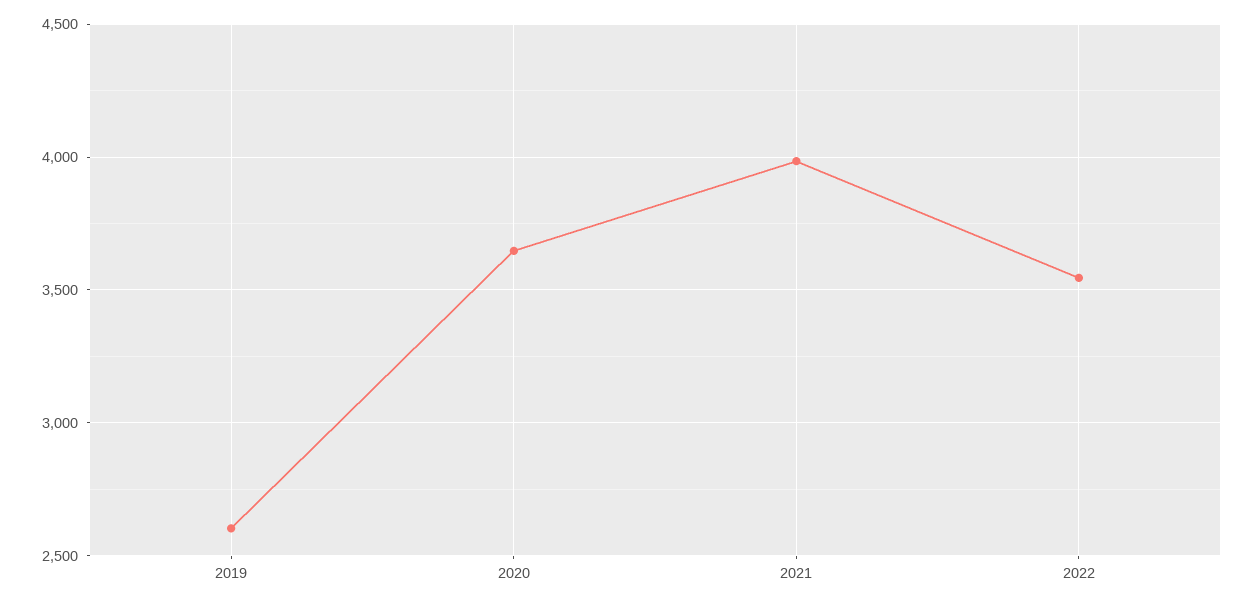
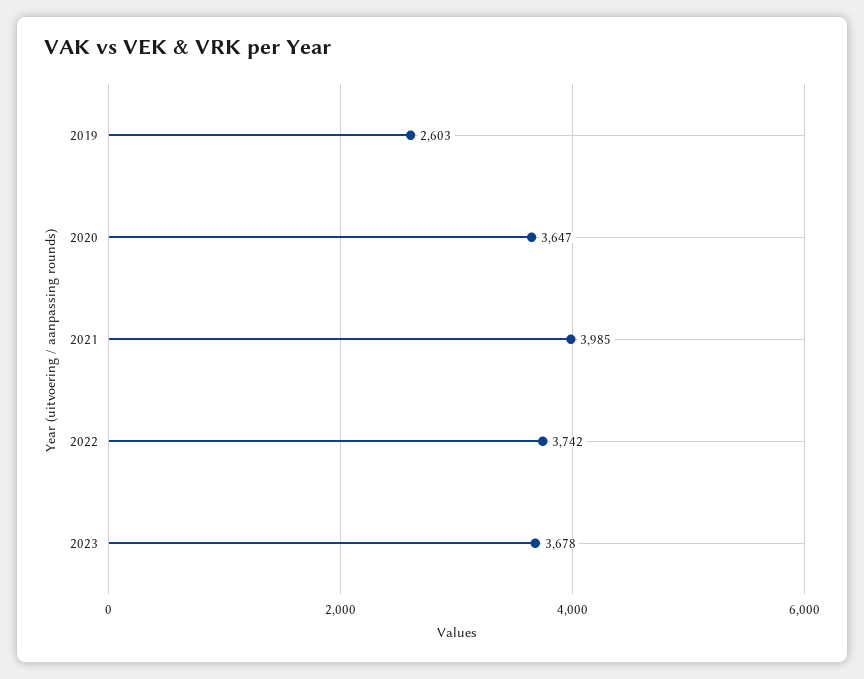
2022: 3550 -> 3742
2023: none -> 3678

